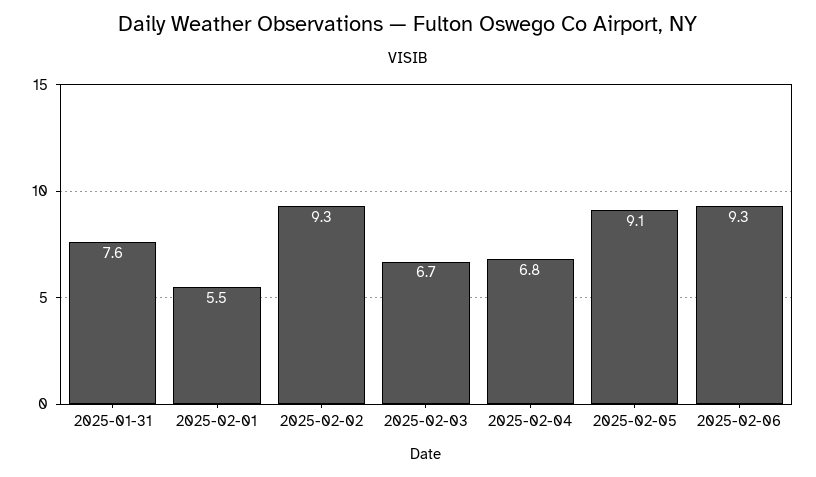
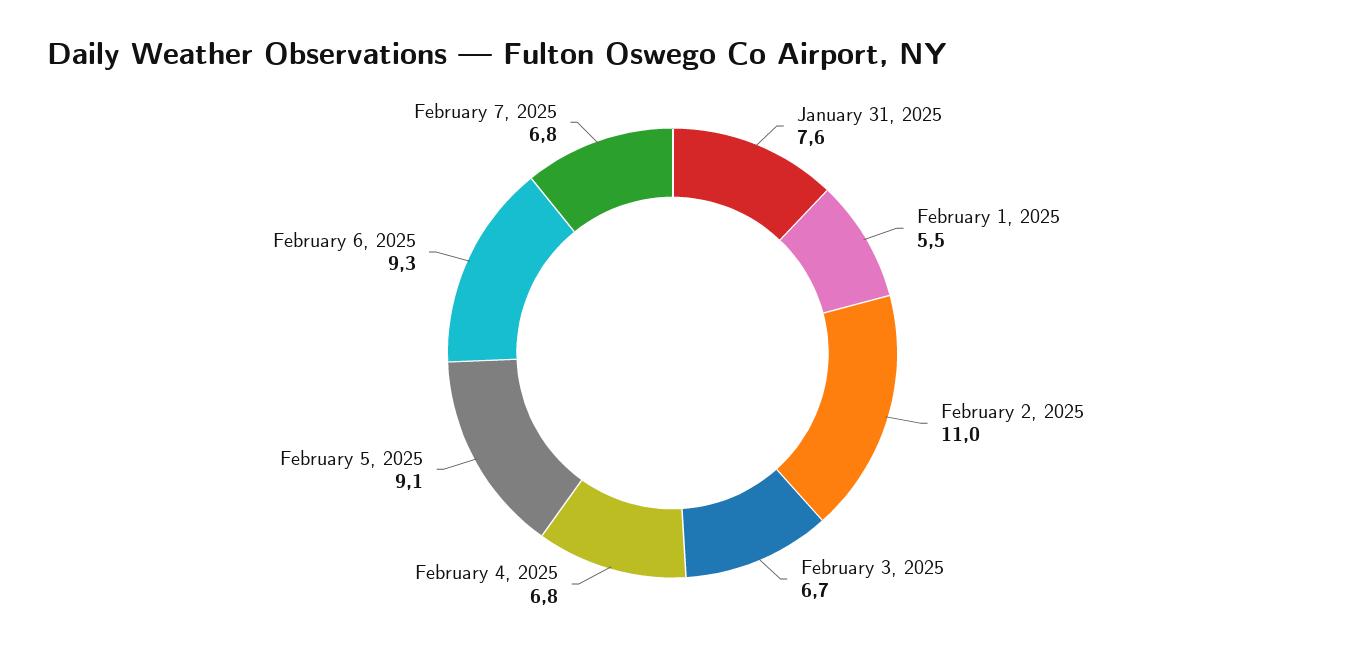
2025-02-02: 9.3 -> 11
February 7, 2025: none -> 6.8

